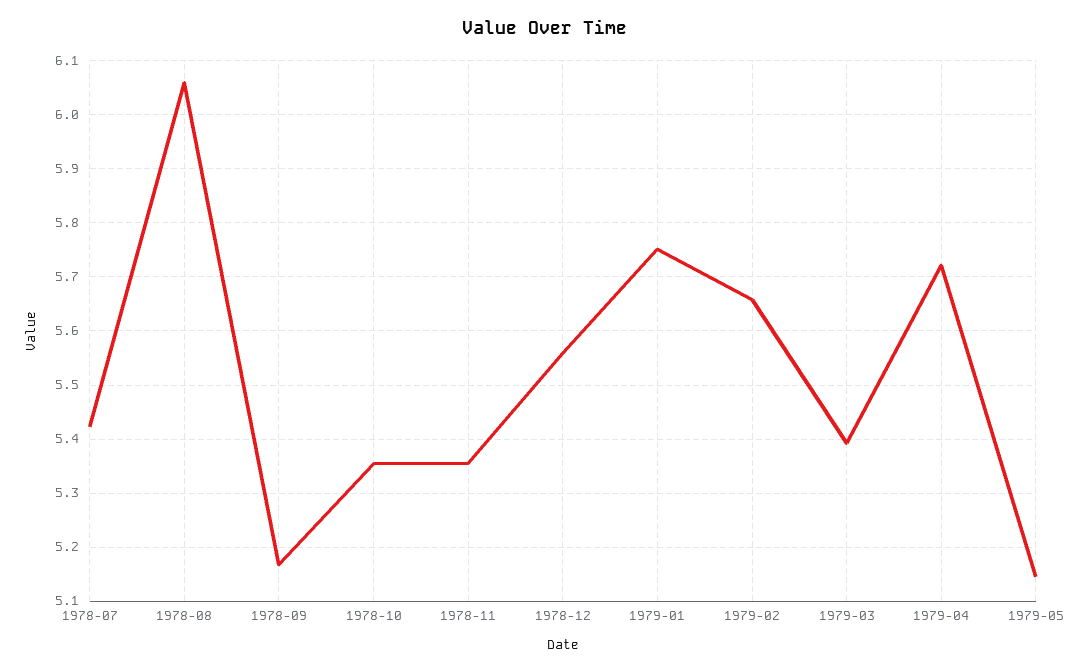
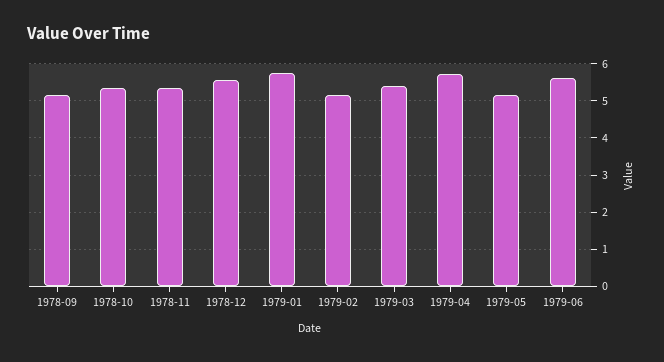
1978-07: 5.42 -> none
1978-08: 6.06 -> none
1979-02: 5.66 -> 5.2
1979-06: none -> 5.6

